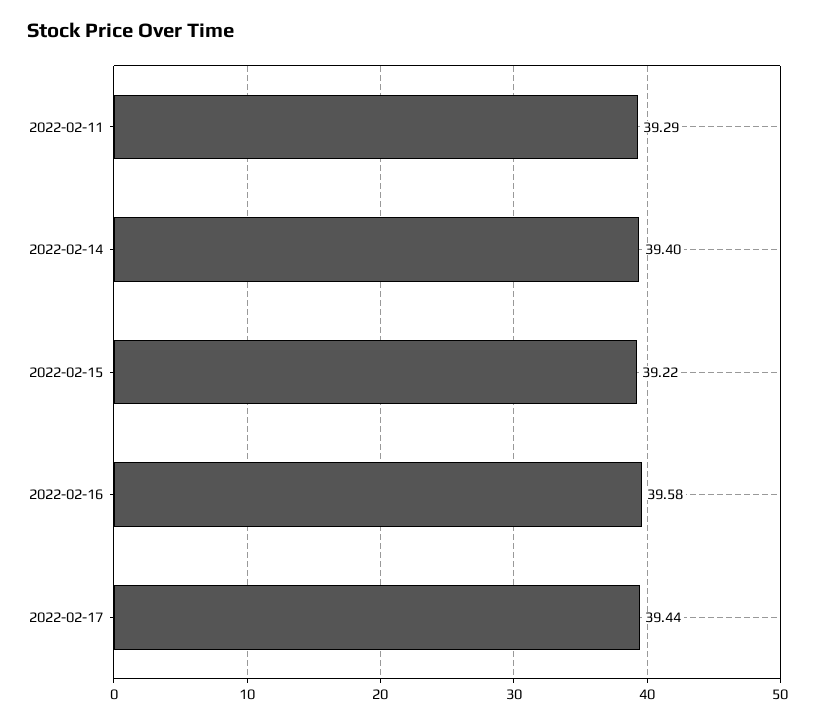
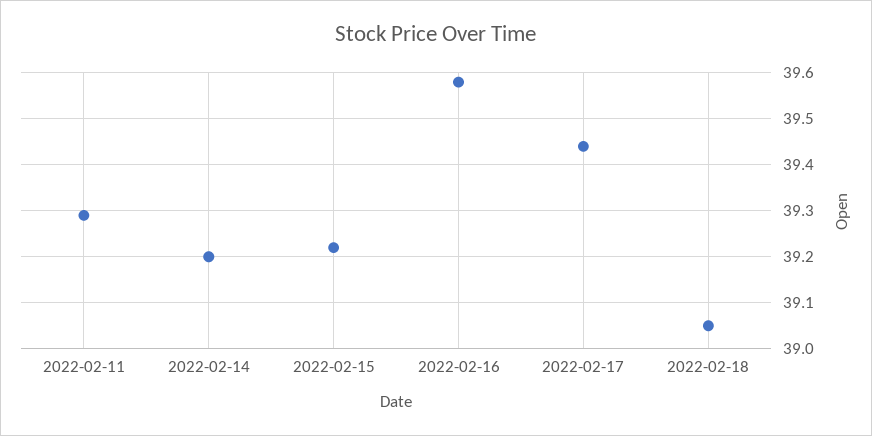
2022-02-14: 39.4 -> 39.2
2022-02-18: none -> 39.05

